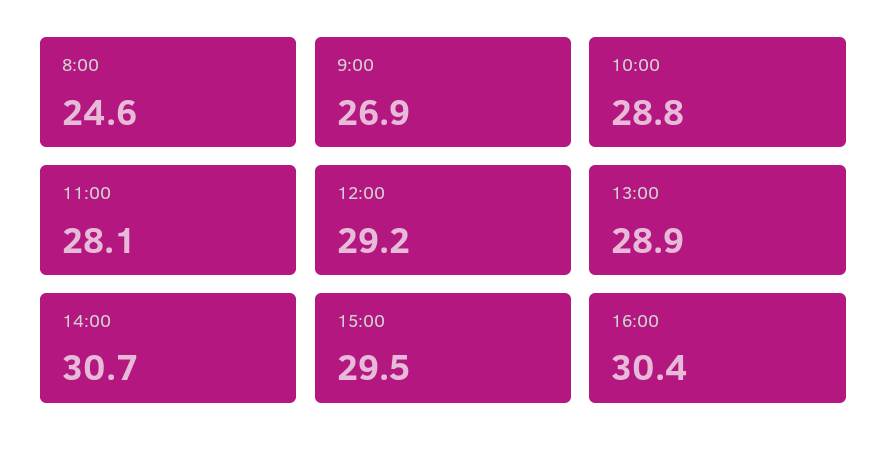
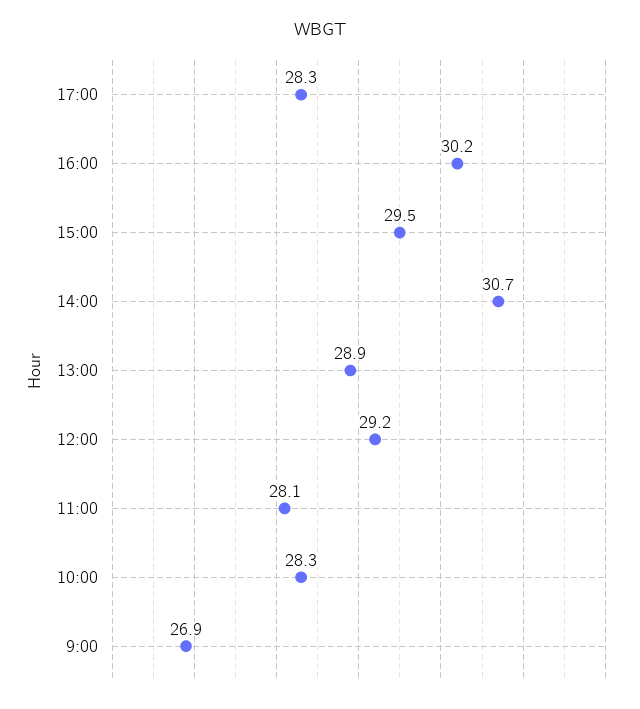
8:00: 24.6 -> none
10:00: 28.8 -> 28.3
16:00: 30.4 -> 30.2
17:00: none -> 28.3

